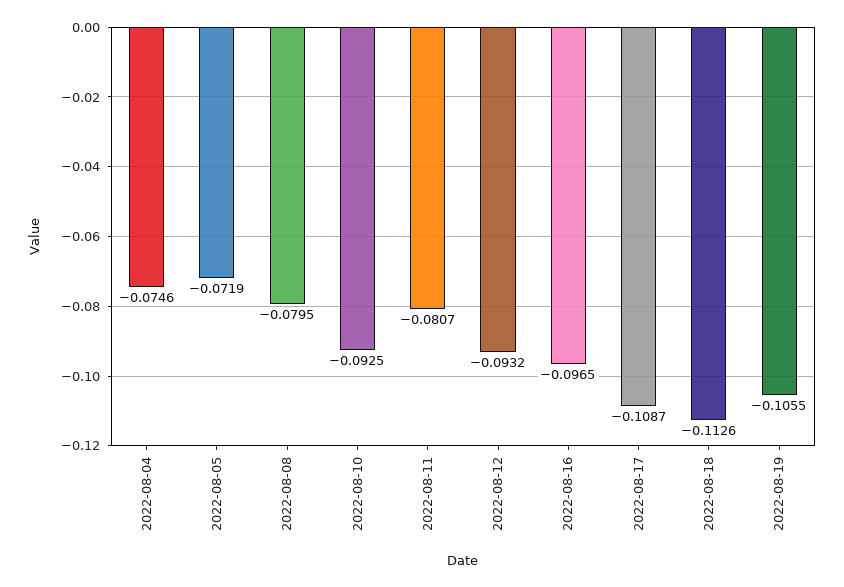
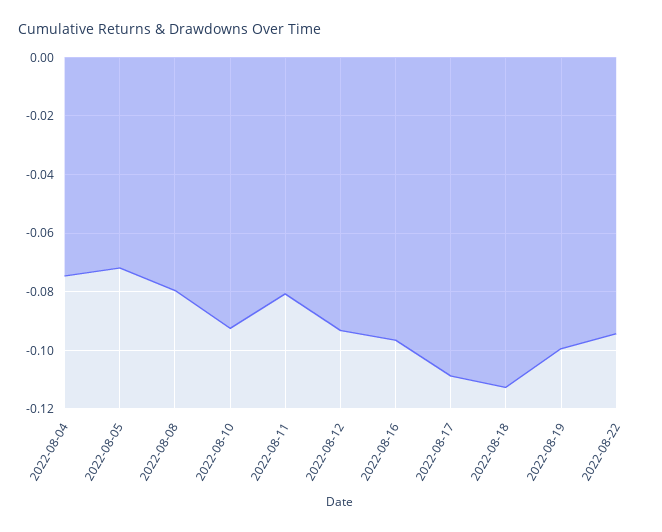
2022-08-19: -0.1055 -> -0.1
2022-08-22: none -> -0.095

